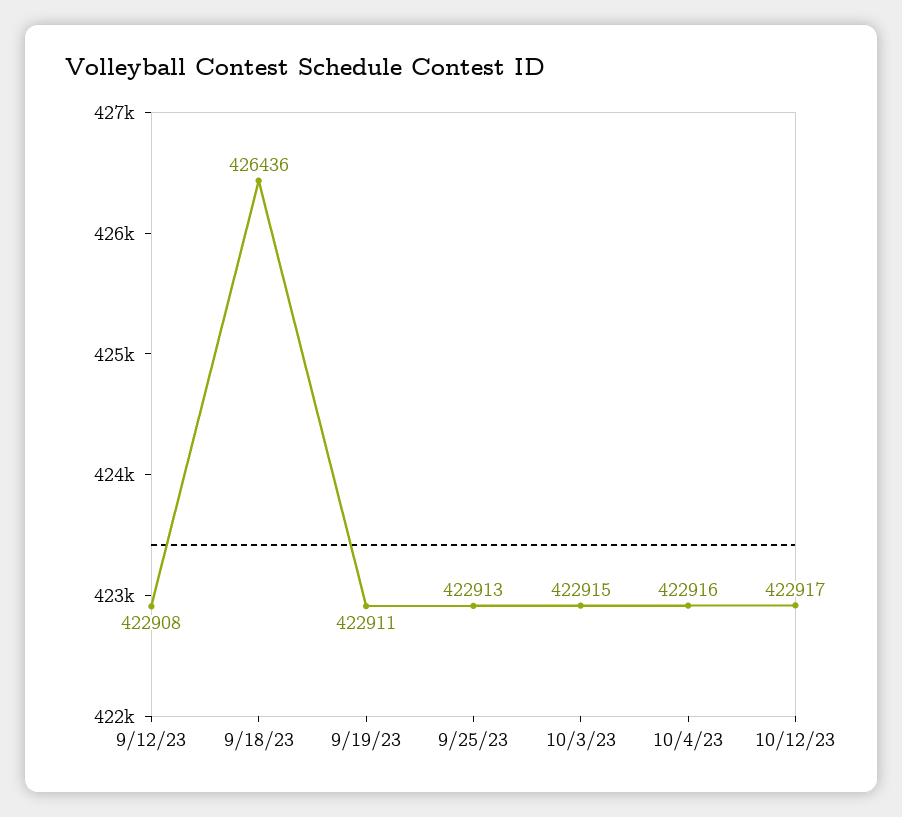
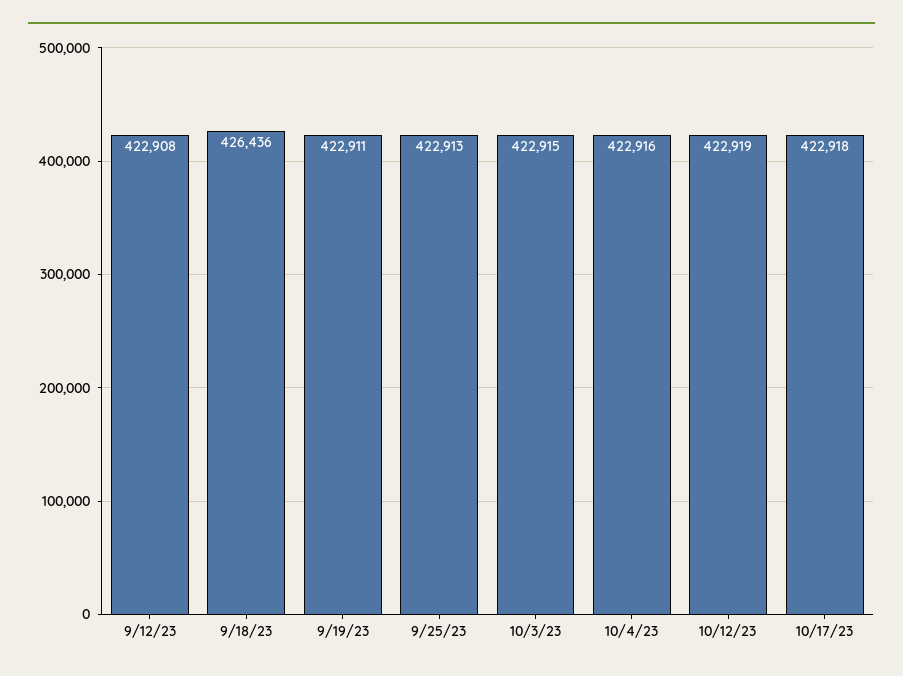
10/12/23: 422917 -> 422919
10/17/23: none -> 422918

